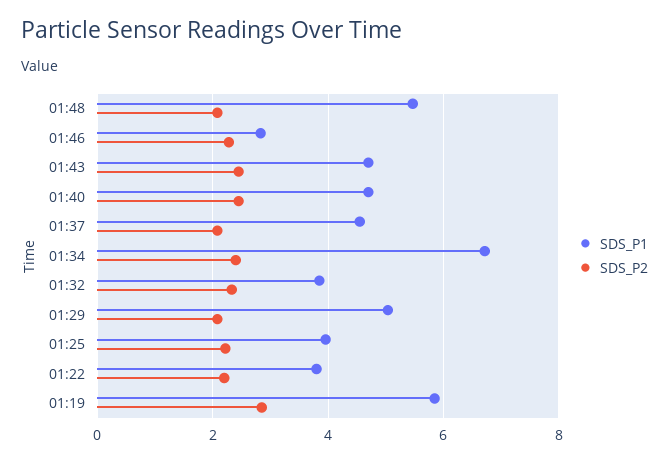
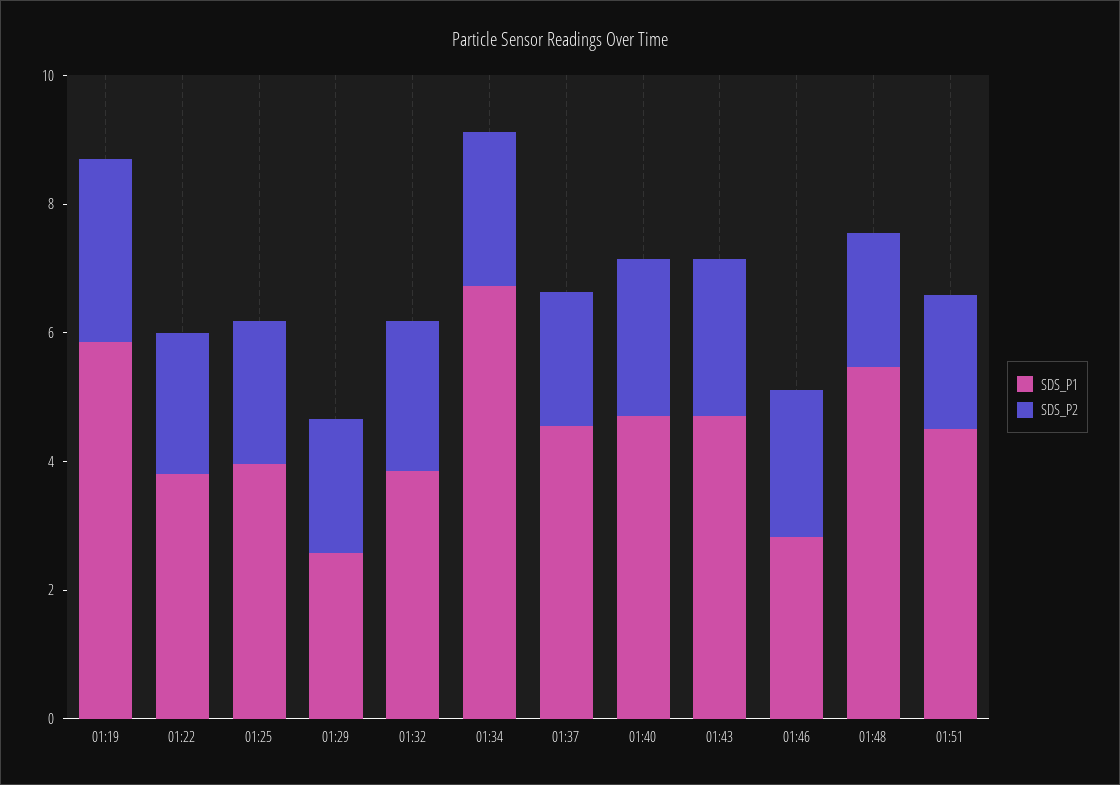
SDS_P1, 01:29: 5 -> 2.5
SDS_P1, 01:51: none -> 4.5
SDS_P2, 01:51: none -> 2

